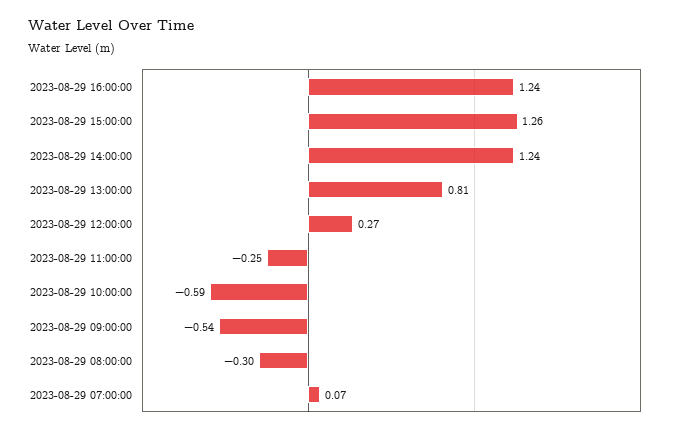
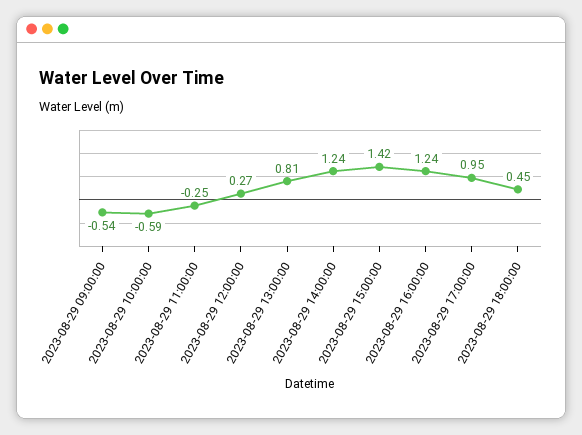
2023-08-29 15:00:00: 1.26 -> 1.42
2023-08-29 08:00:00: -0.3 -> none
2023-08-29 07:00:00: 0.07 -> none
2023-08-29 17:00:00: none -> 0.95
2023-08-29 18:00:00: none -> 0.45

